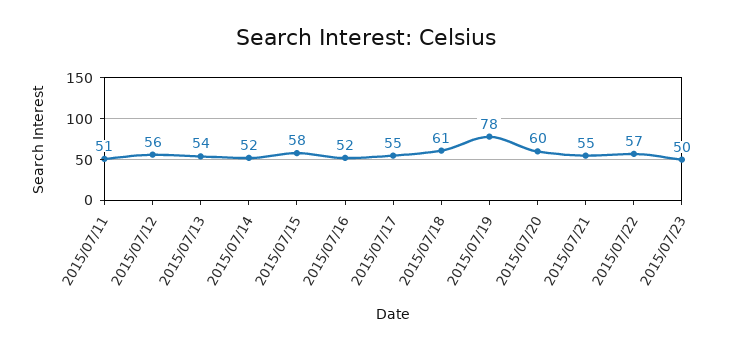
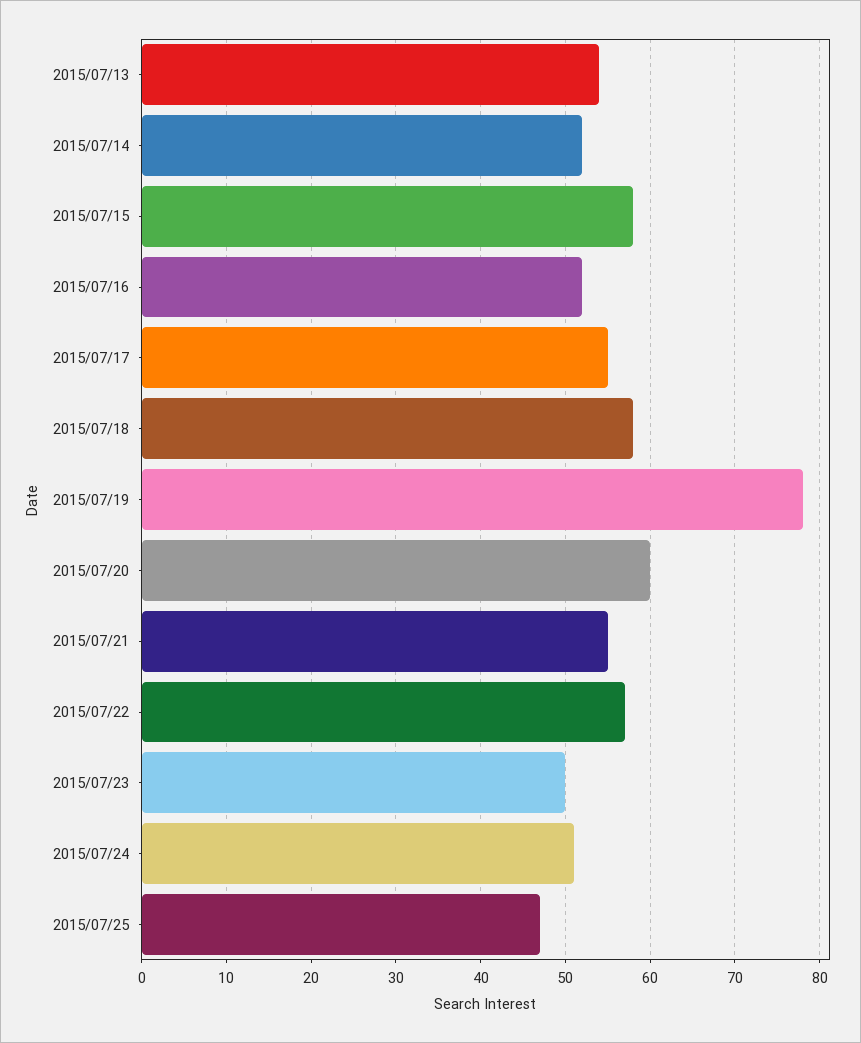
2015/07/11: 51 -> none
2015/07/12: 56 -> none
2015/07/18: 61 -> 58
2015/07/24: none -> 51
2015/07/25: none -> 47

